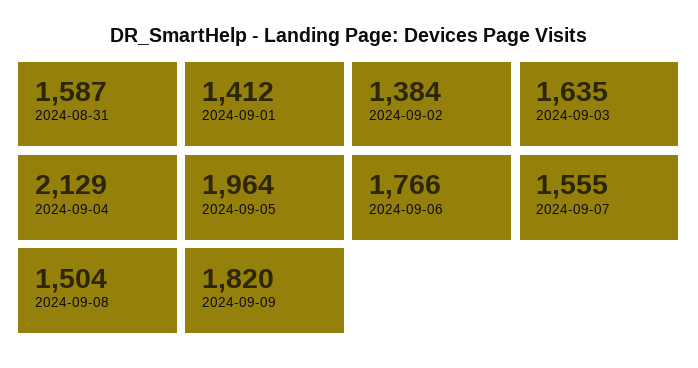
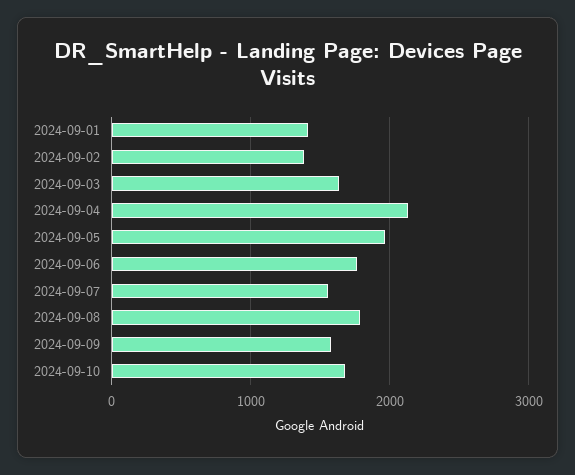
2024-08-31: 1587 -> none
2024-09-08: 1504 -> 1800
2024-09-09: 1820 -> 1600
2024-09-10: none -> 1700

